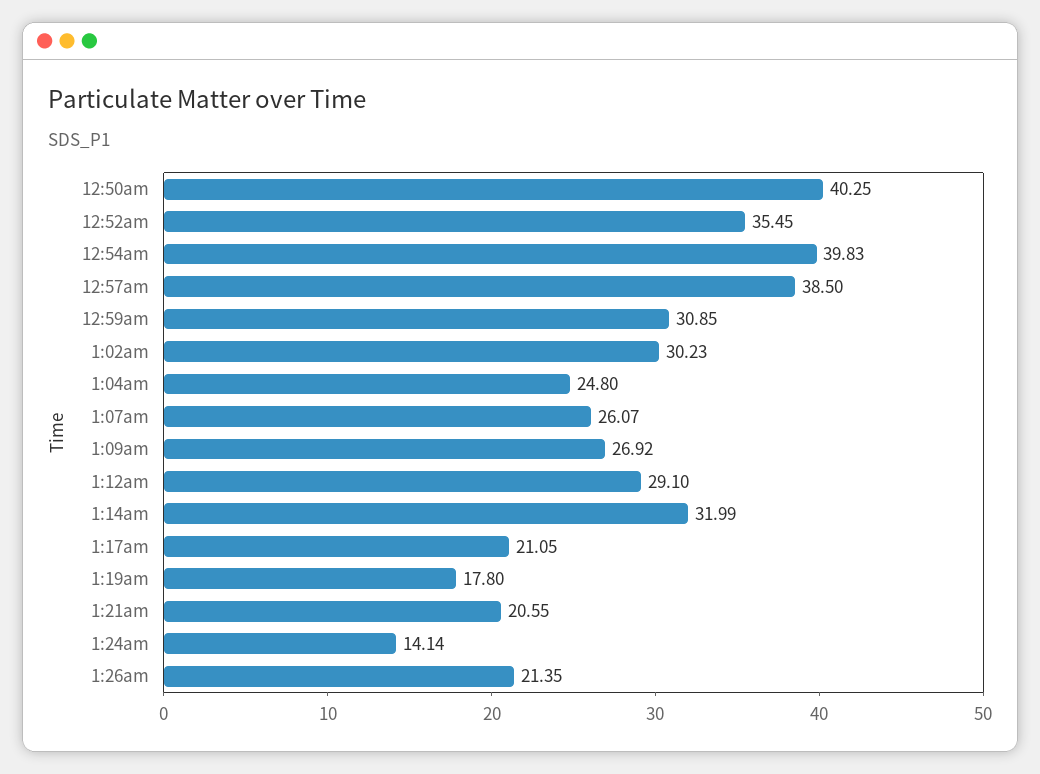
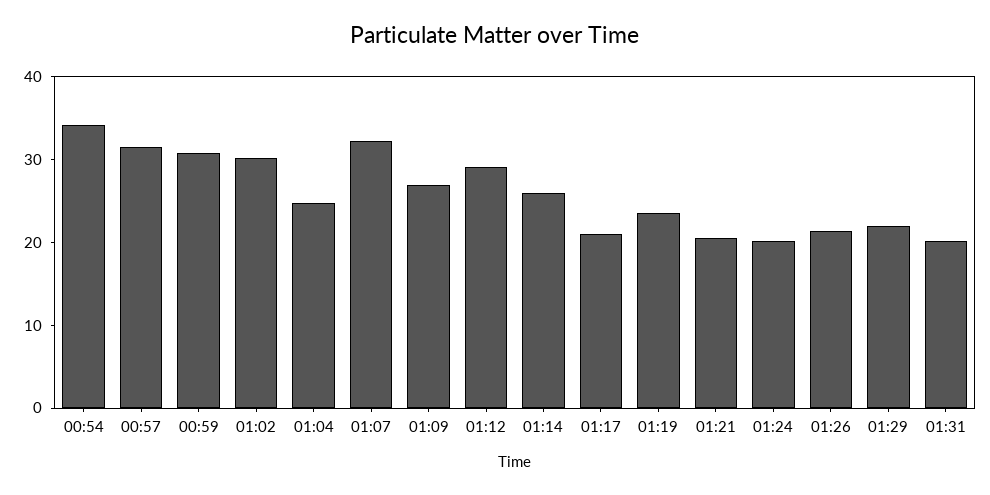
12:50am: 40.25 -> none
12:52am: 35.45 -> none
12:54am: 39.83 -> 34
12:57am: 38.5 -> 32
1:07am: 26.07 -> 32
1:14am: 31.99 -> 26
1:19am: 17.8 -> 24
1:24am: 14.14 -> 20
01:29: none -> 22
01:31: none -> 20

